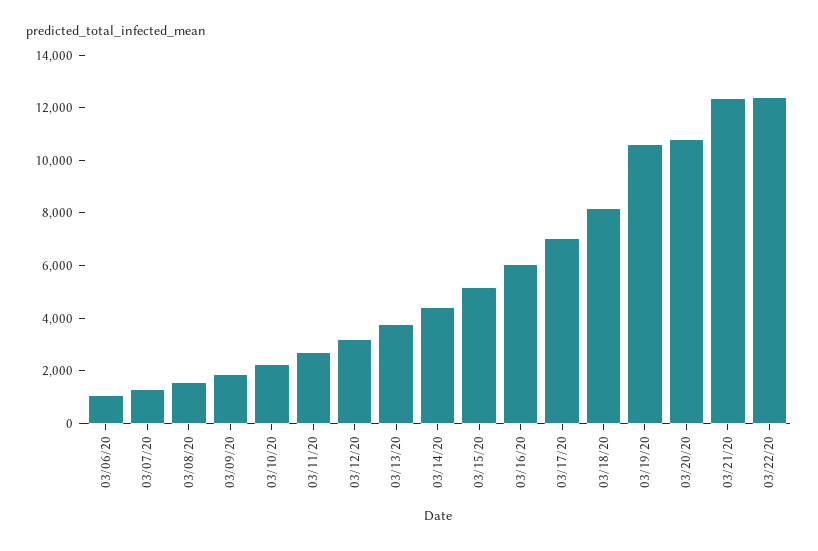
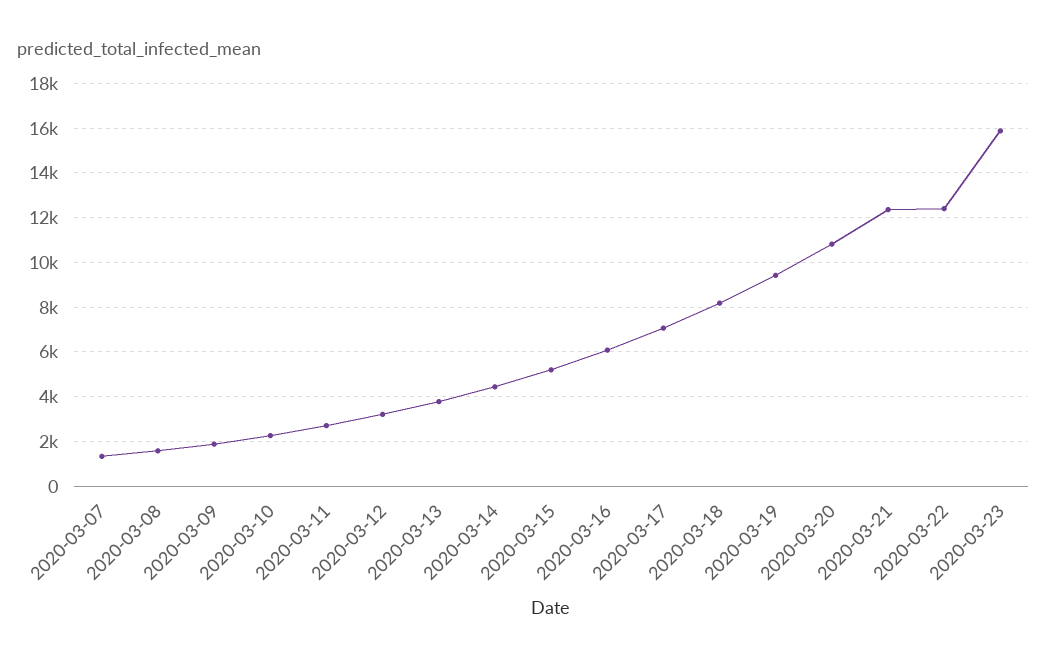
03/06/20: 1000 -> none
03/19/20: 10500 -> 9500
2020-03-23: none -> 16000

